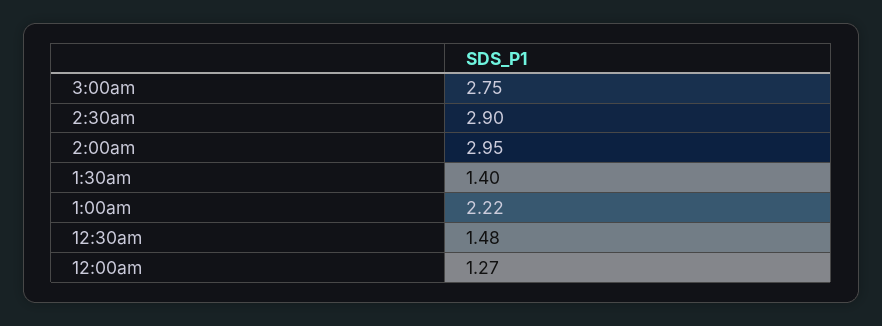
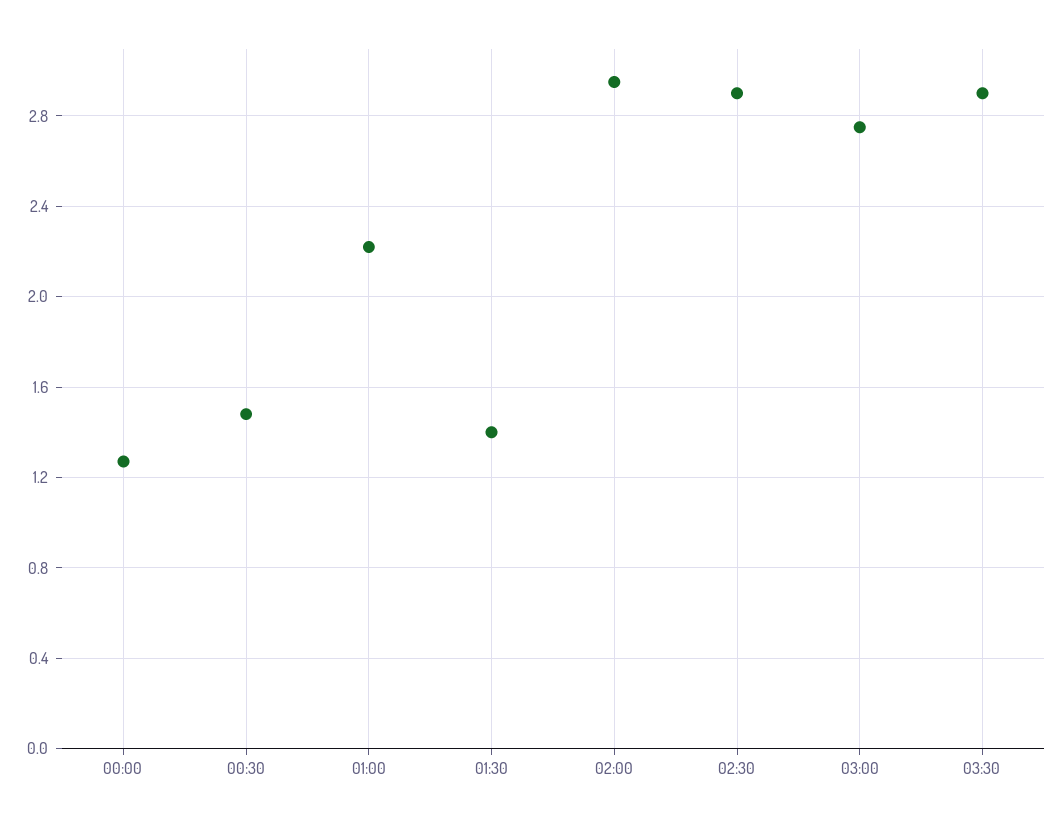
03:30: none -> 2.9

